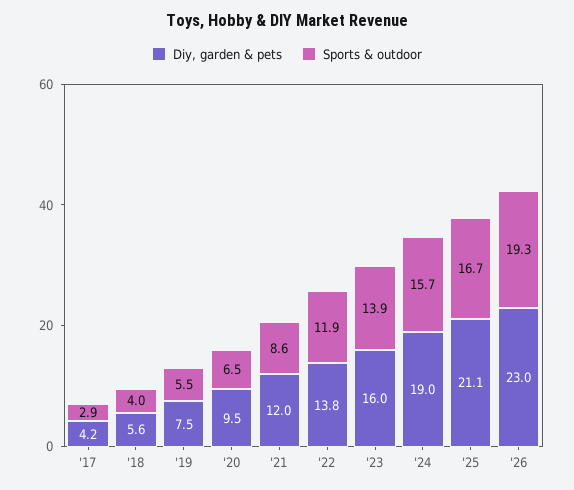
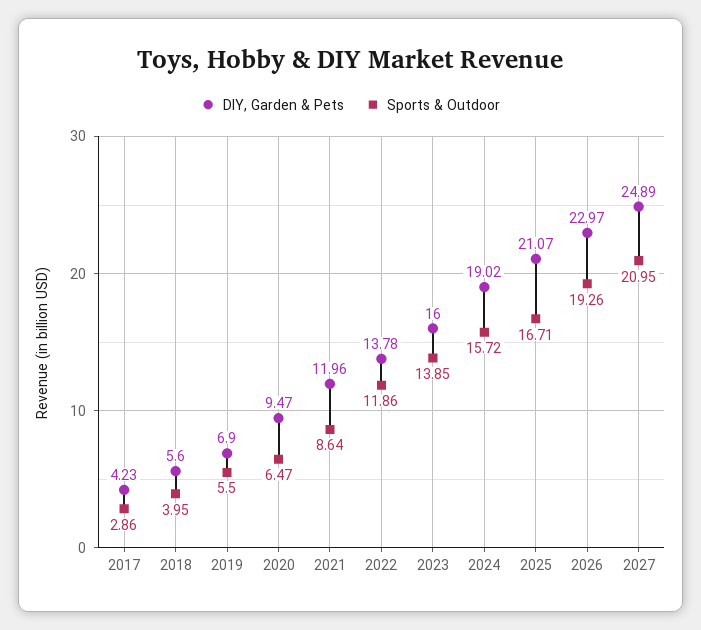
Diy, garden & pets, '19: 7.5 -> 6.9
Diy, garden & pets, 2027: none -> 24.89
Sports & outdoor, 2027: none -> 20.95

